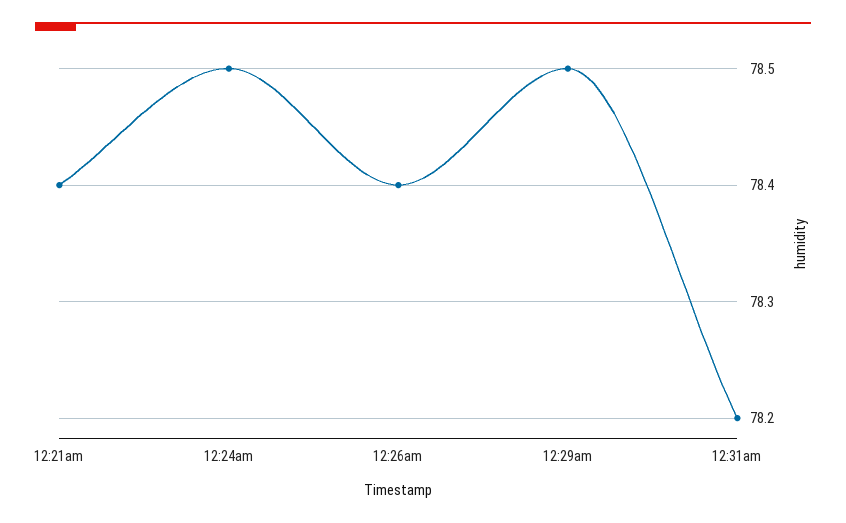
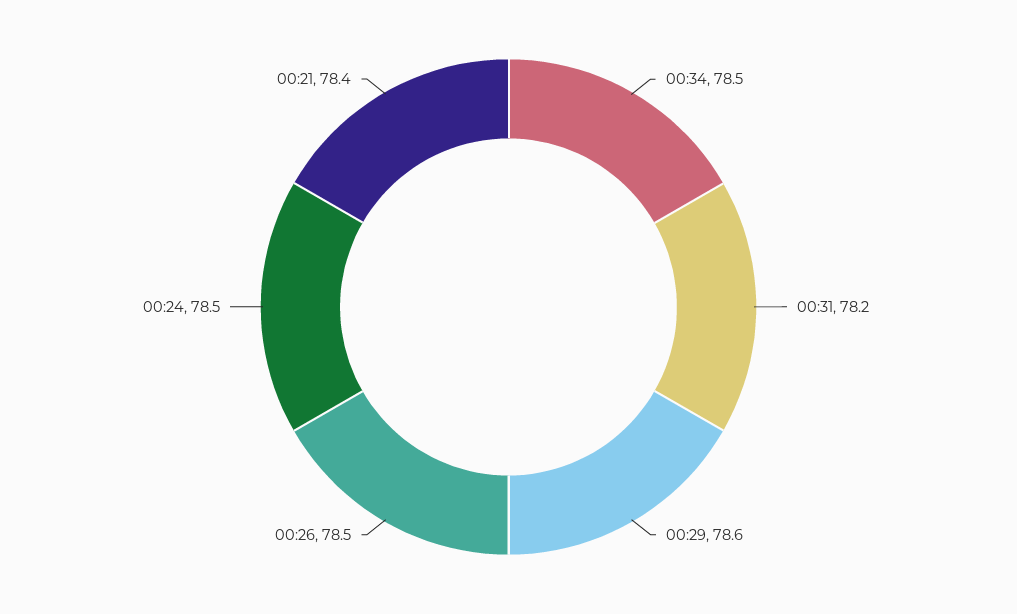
12:26am: 78.4 -> 78.5
12:29am: 78.5 -> 78.6
00:34: none -> 78.5

